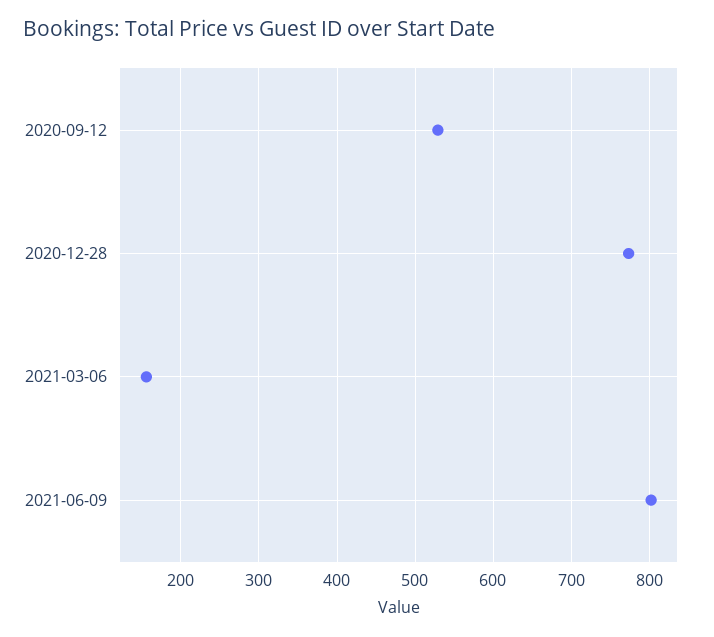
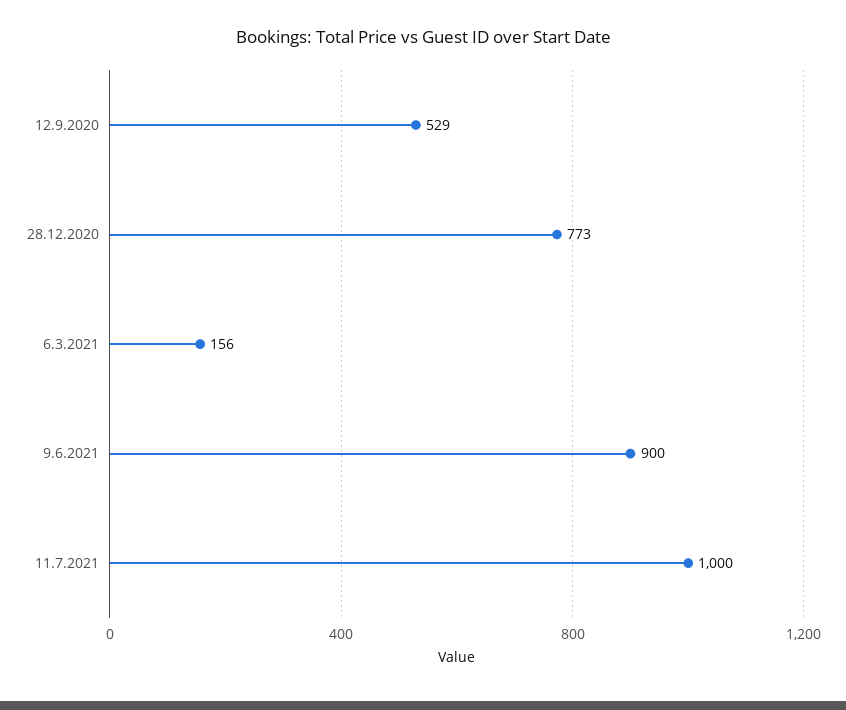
2021-06-09: 800 -> 900
11.7.2021: none -> 1000

